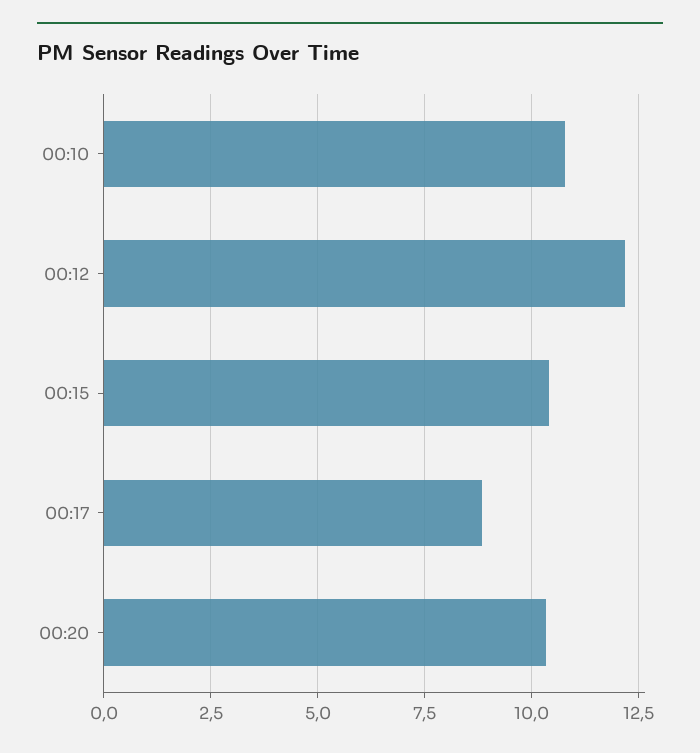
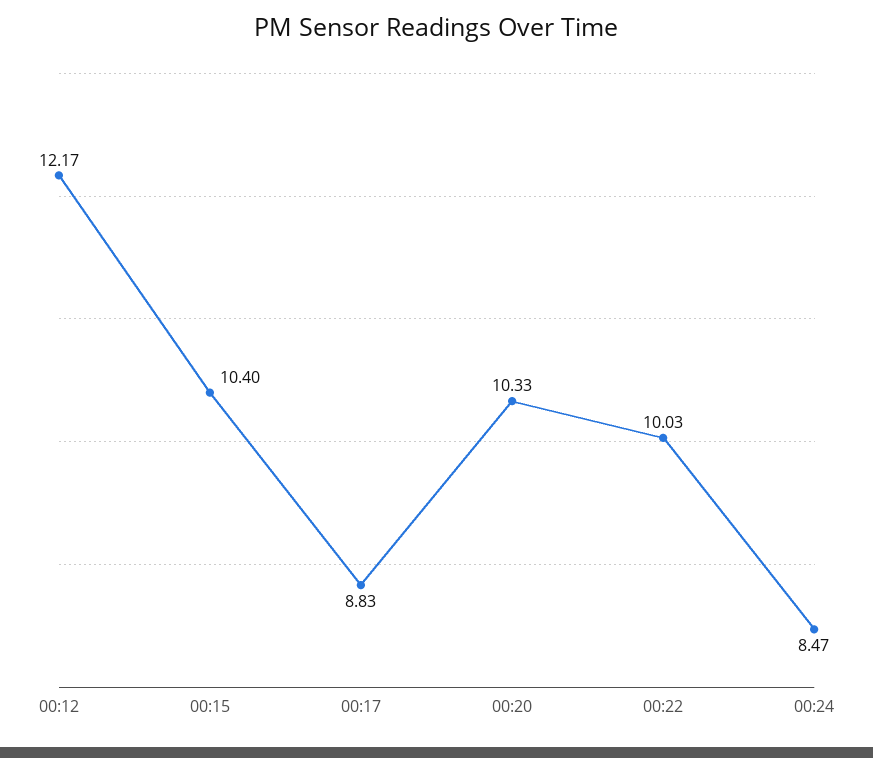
00:10: 10.75 -> none
00:22: none -> 10.03
00:24: none -> 8.47

